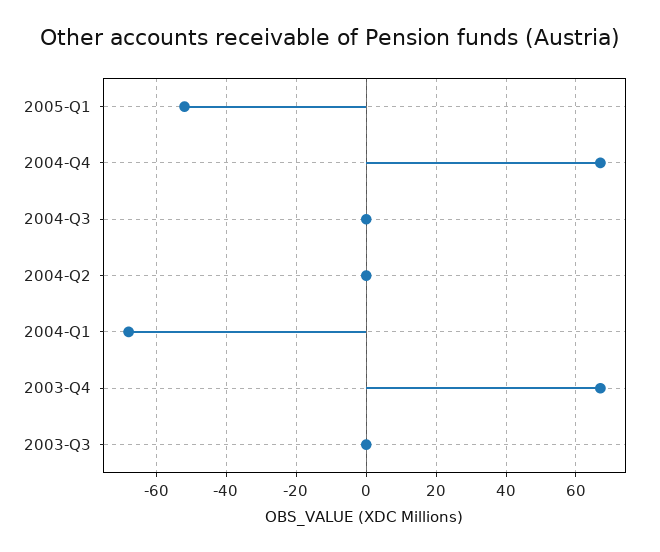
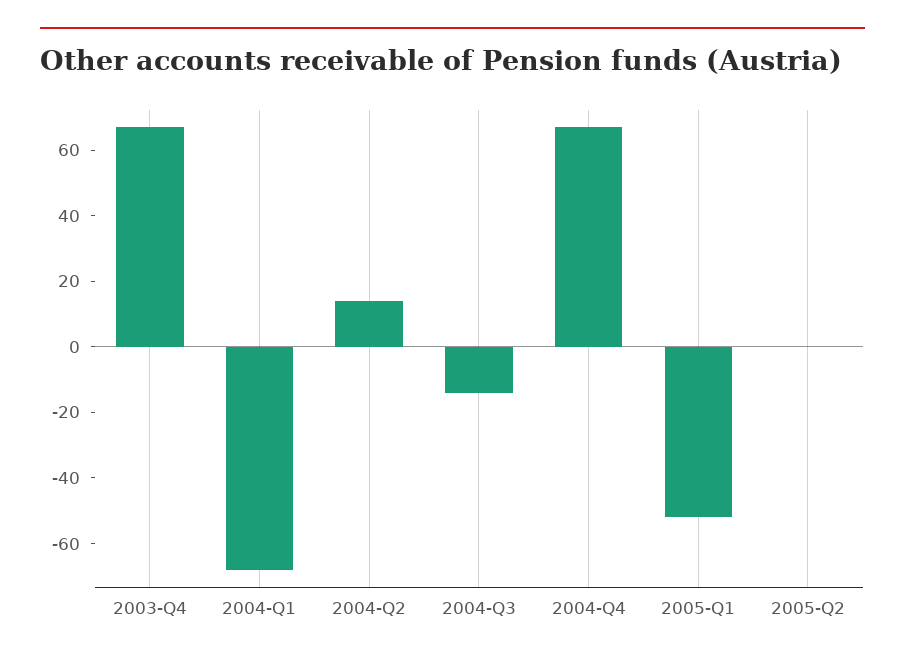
2004-Q3: 0 -> -15
2004-Q2: 0 -> 15
2003-Q3: 0 -> none
2005-Q2: none -> 0

